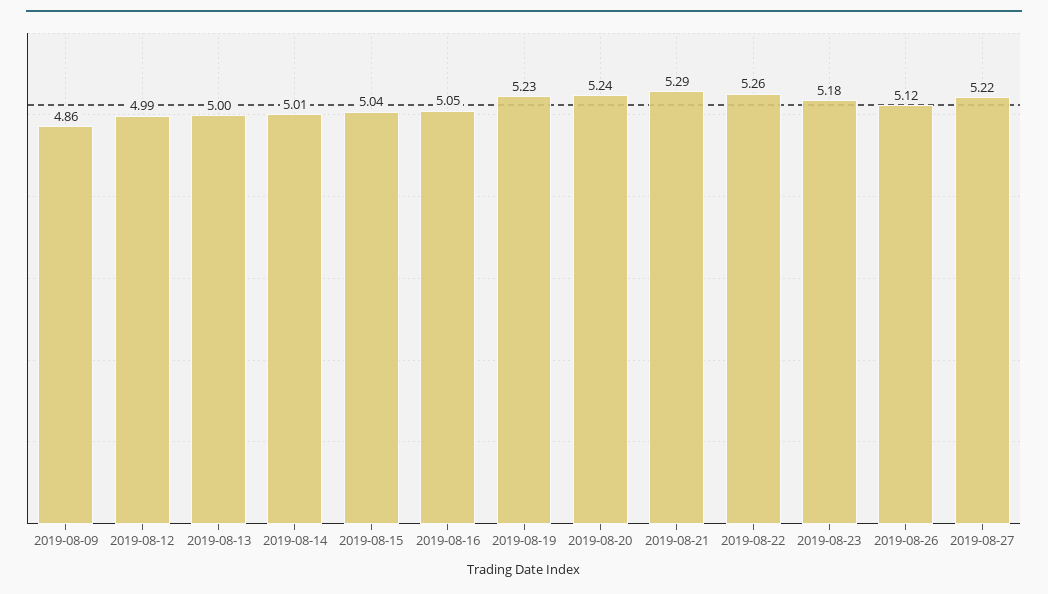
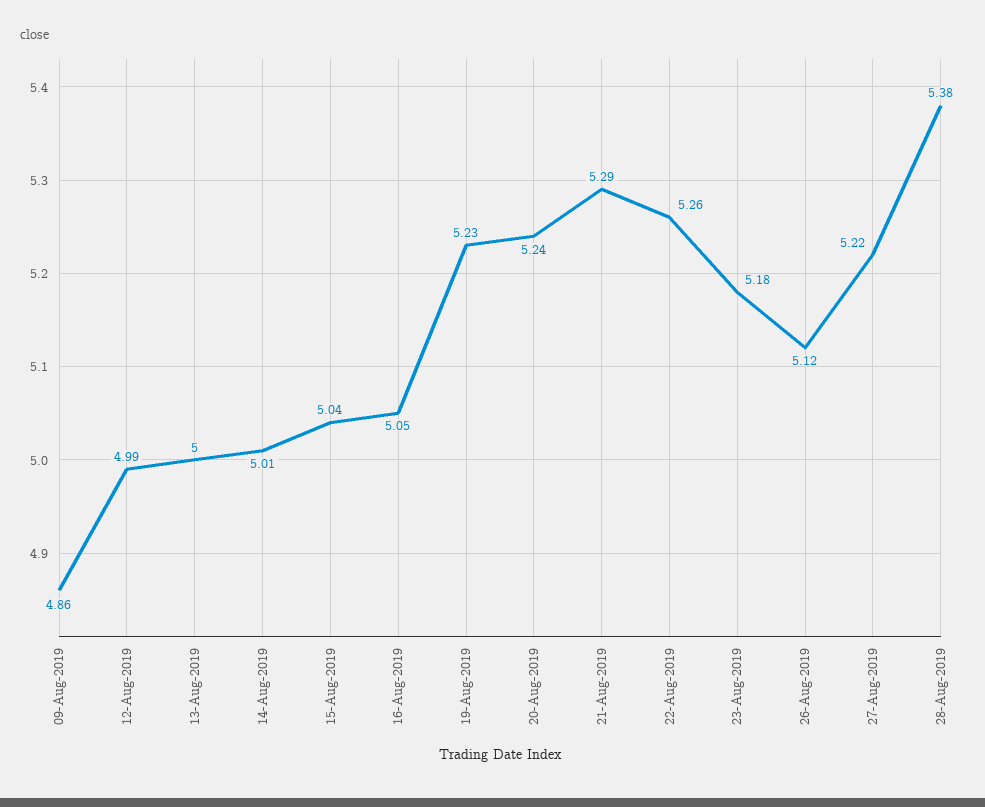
28-Aug-2019: none -> 5.38

